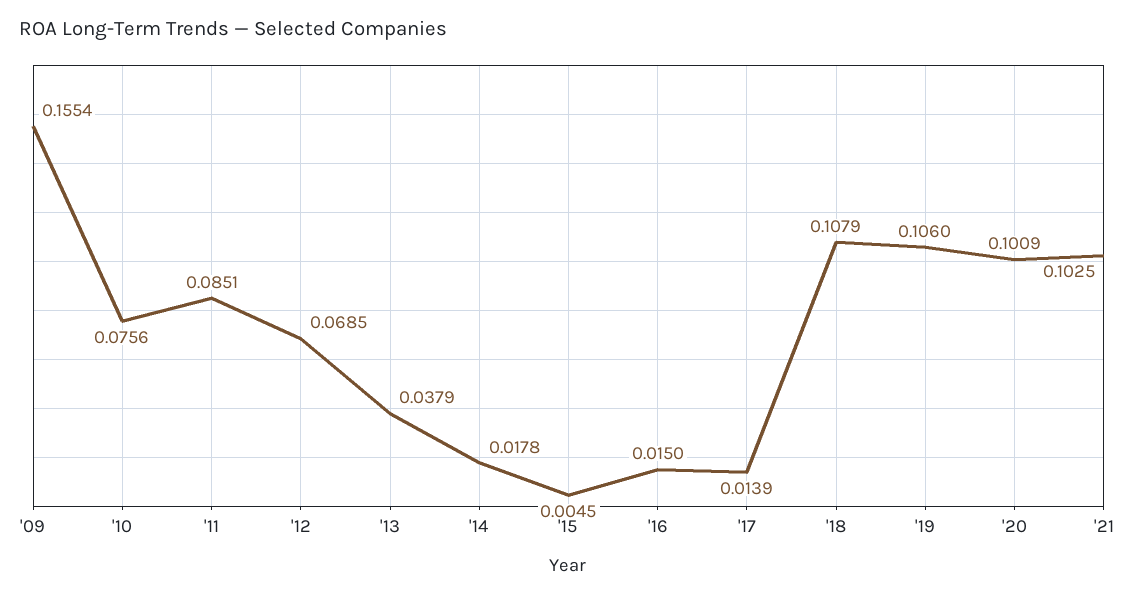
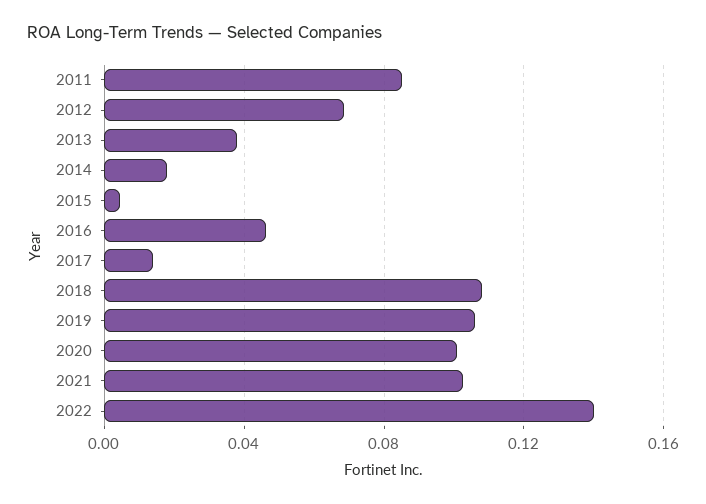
'09: 0.1554 -> none
'10: 0.0756 -> none
'16: 0.015 -> 0.045
2022: none -> 0.14

